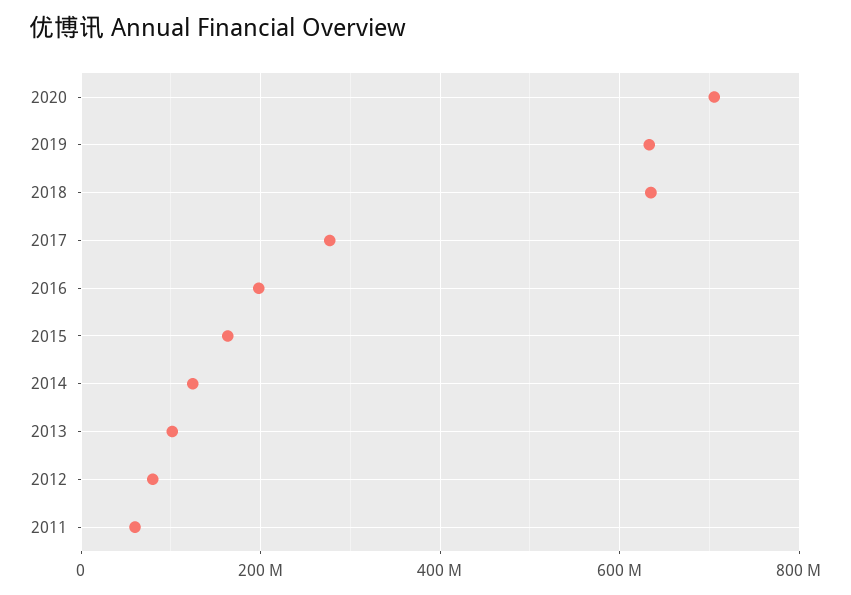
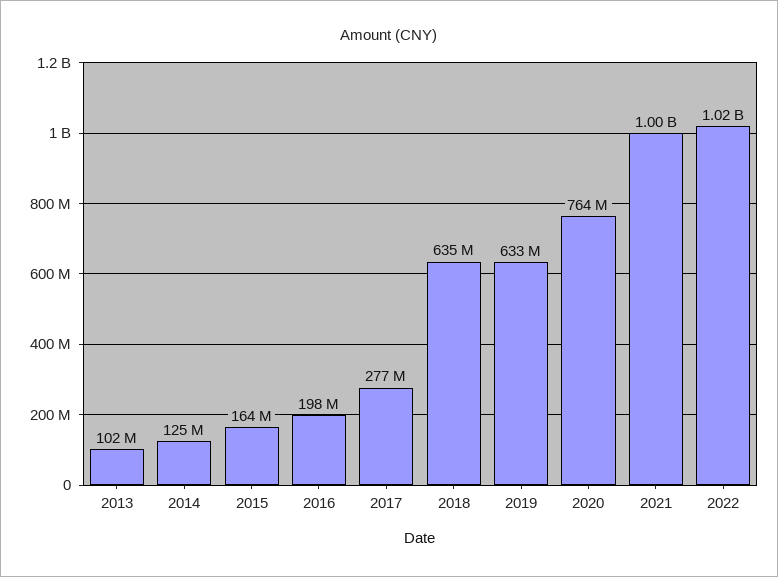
2020: 700000000 -> 764000000
2012: 80000000 -> none
2011: 60000000 -> none
2021: none -> 1000000000
2022: none -> 1020000000

